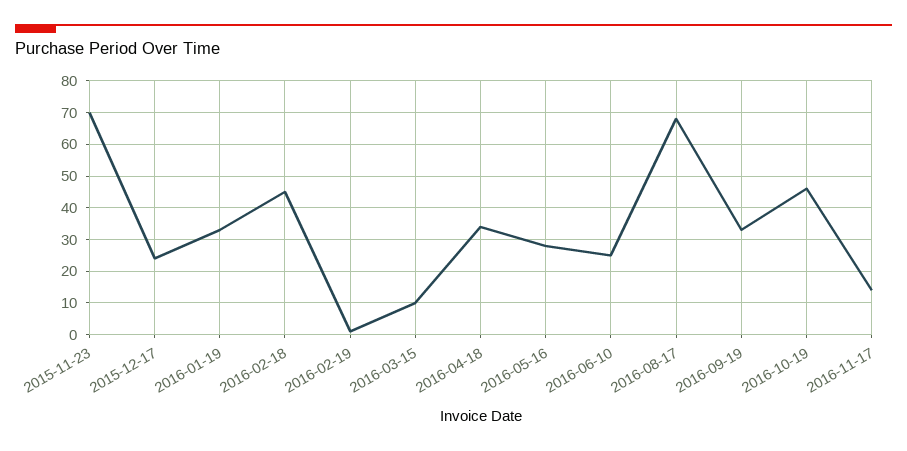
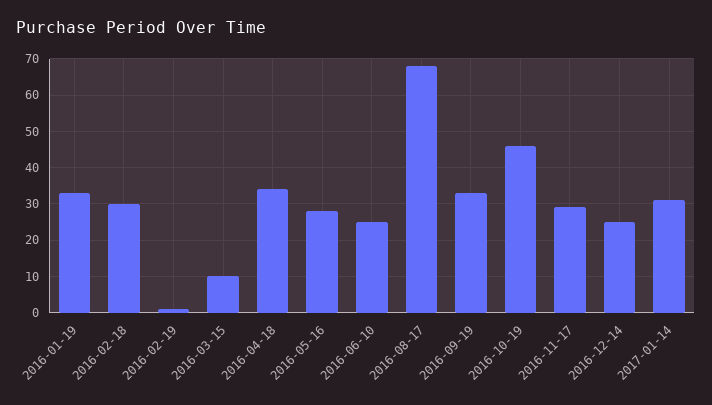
2015-11-23: 70 -> none
2015-12-17: 25 -> none
2016-02-18: 45 -> 30
2016-11-17: 15 -> 30
2016-12-14: none -> 25
2017-01-14: none -> 30

